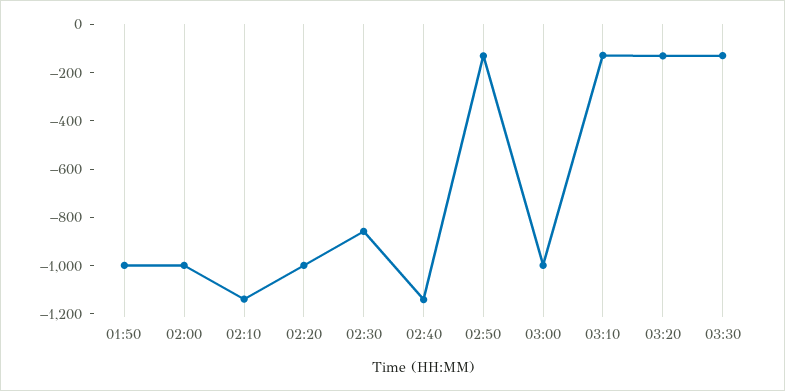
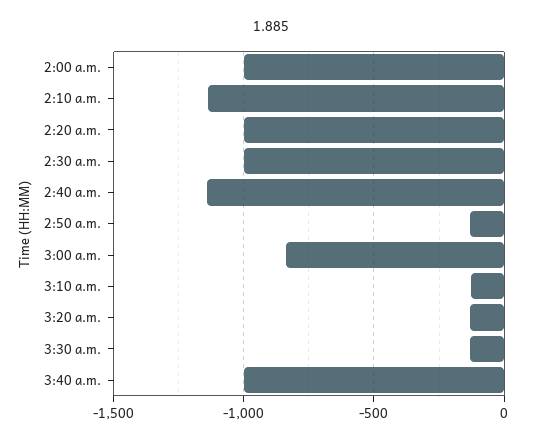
01:50: -1000 -> none
02:30: -850 -> -1000
03:00: -1000 -> -850
3:40 a.m.: none -> -1000

